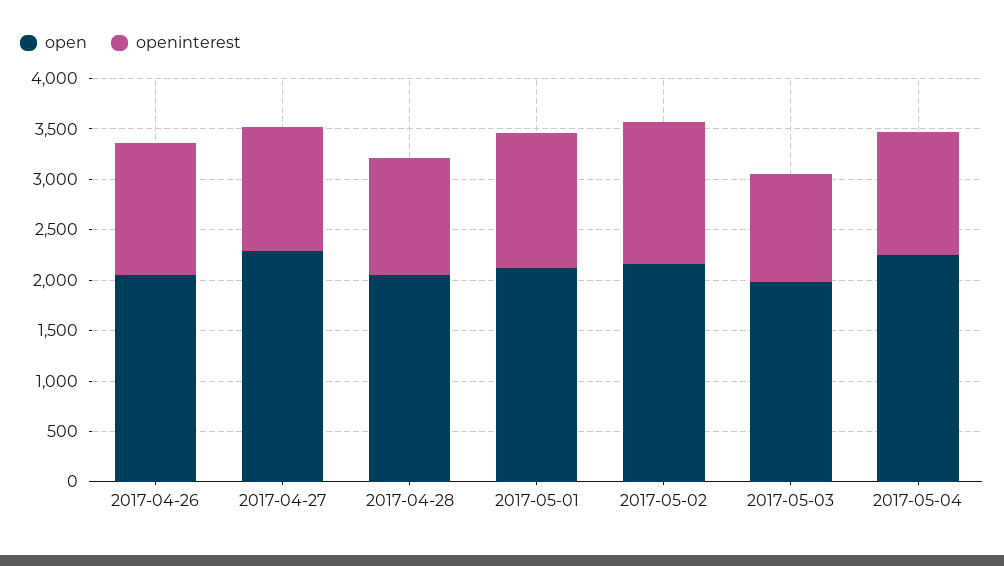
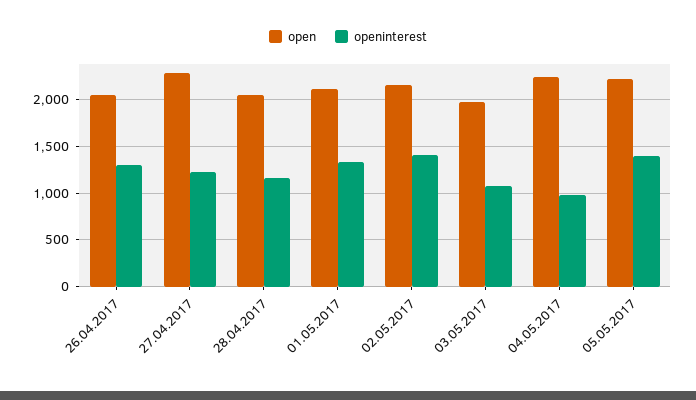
openinterest, 2017-05-04: 1200 -> 1000
open, 05.05.2017: none -> 2200
openinterest, 05.05.2017: none -> 1400

